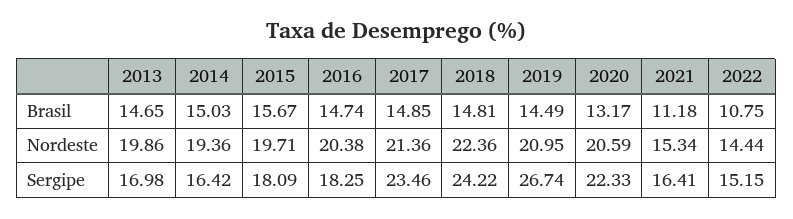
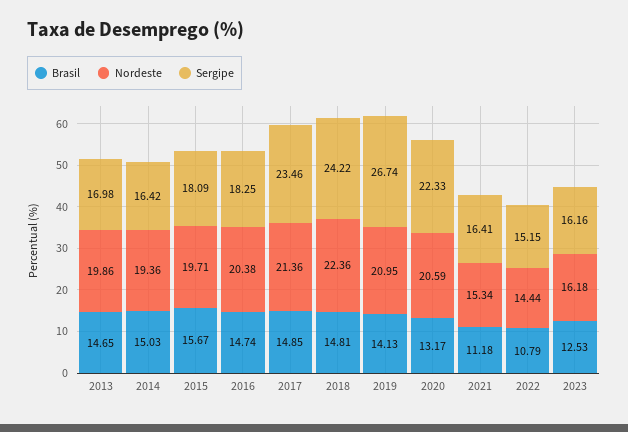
Brasil, 2019: 14.49 -> 14.13
Brasil, 2022: 10.75 -> 10.79
Brasil, 2023: none -> 12.53
Nordeste, 2023: none -> 16.18
Sergipe, 2023: none -> 16.16

